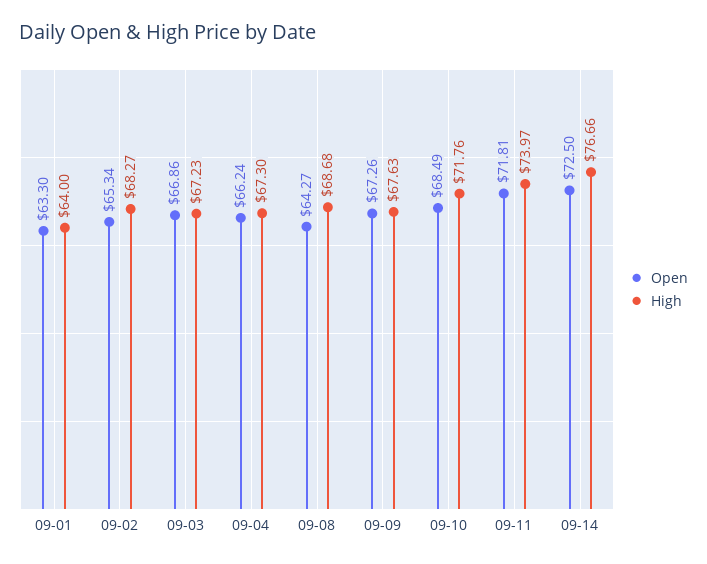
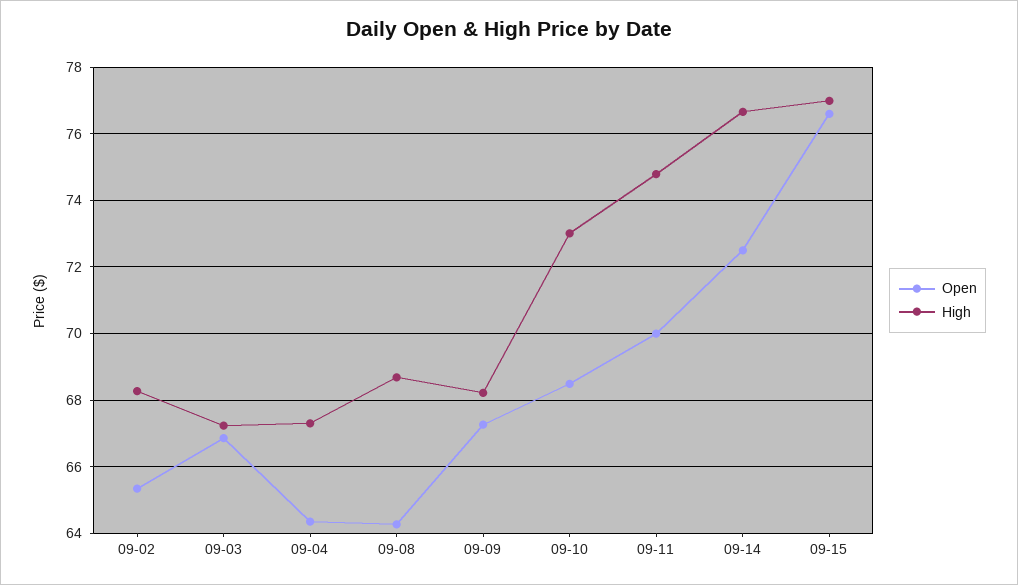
Open, 09-01: 63.3 -> none
High, 09-01: 64 -> none
Open, 09-04: 66.24 -> 64.4
High, 09-09: 67.63 -> 68.2
High, 09-10: 71.76 -> 73
Open, 09-11: 71.81 -> 70
High, 09-11: 73.97 -> 74.8
Open, 09-15: none -> 76.6
High, 09-15: none -> 77

